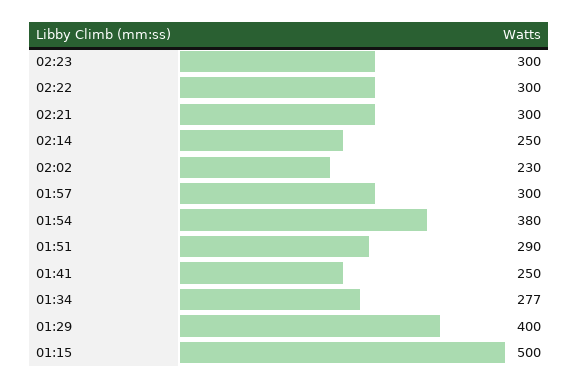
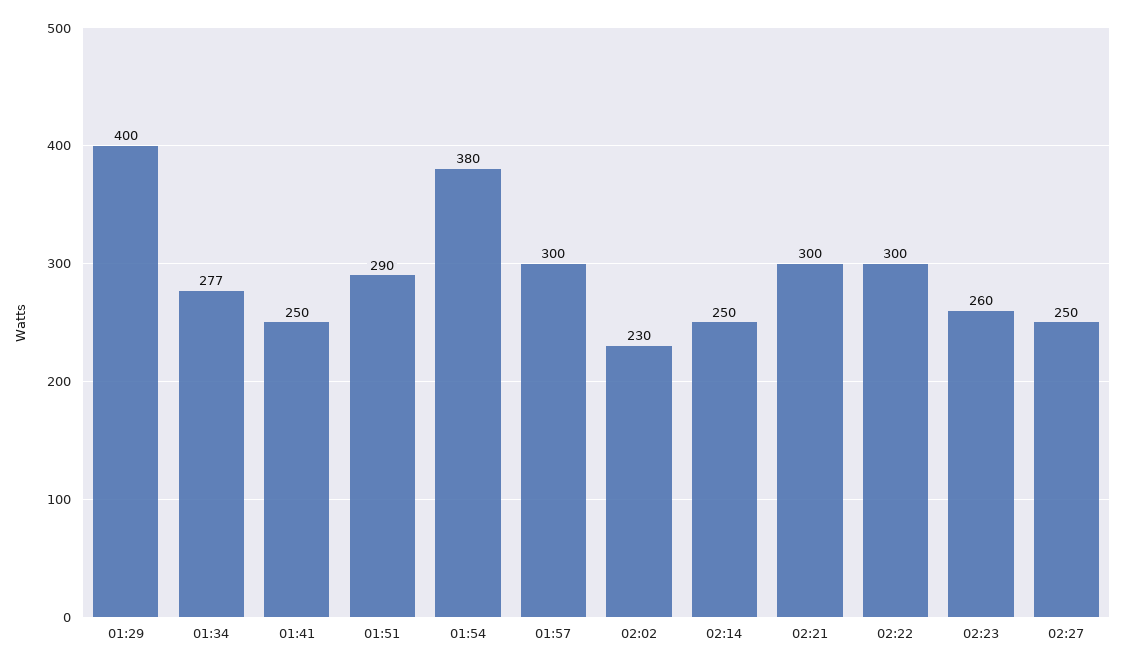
02:23: 300 -> 260
01:15: 500 -> none
02:27: none -> 250

